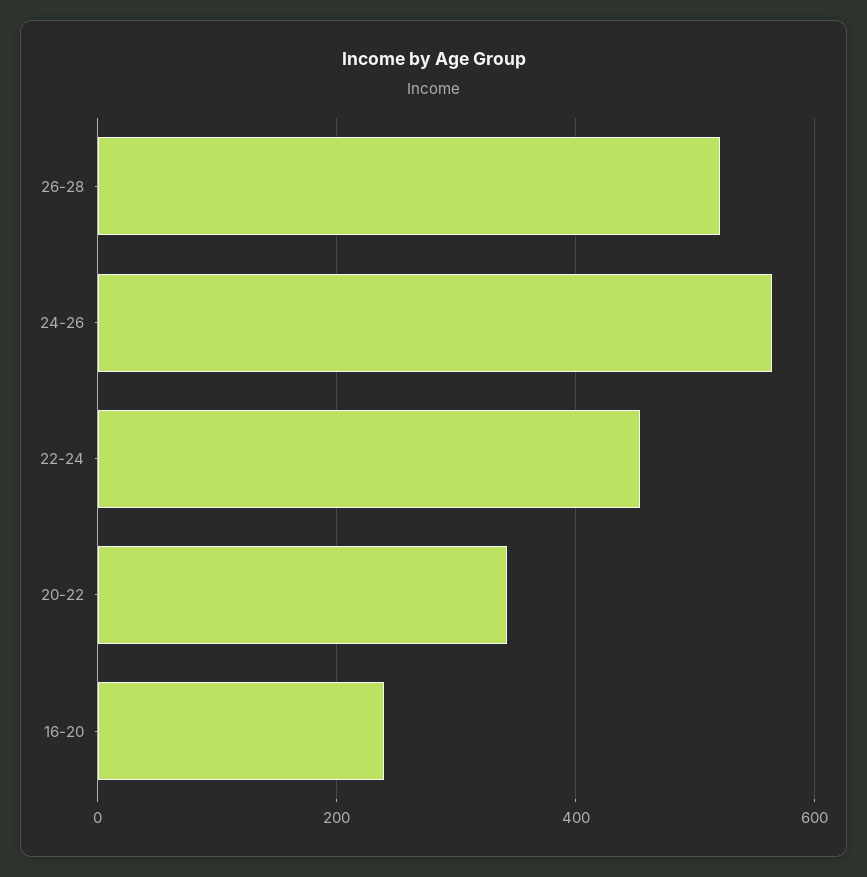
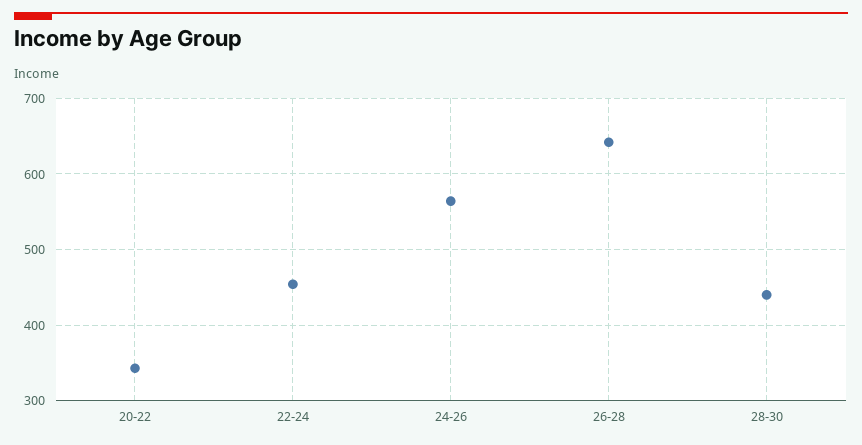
26-28: 520 -> 640
16-20: 240 -> none
28-30: none -> 440

